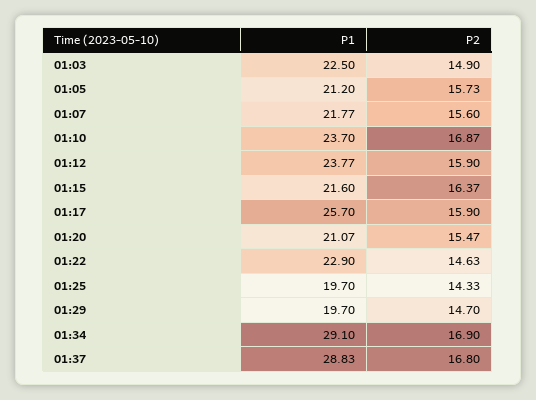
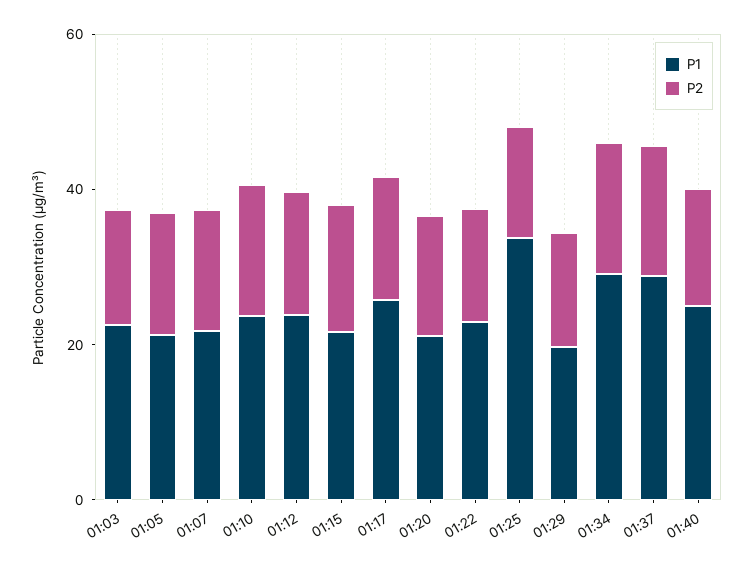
P1, 01:25: 19.7 -> 35
P1, 01:40: none -> 25
P2, 01:40: none -> 15

